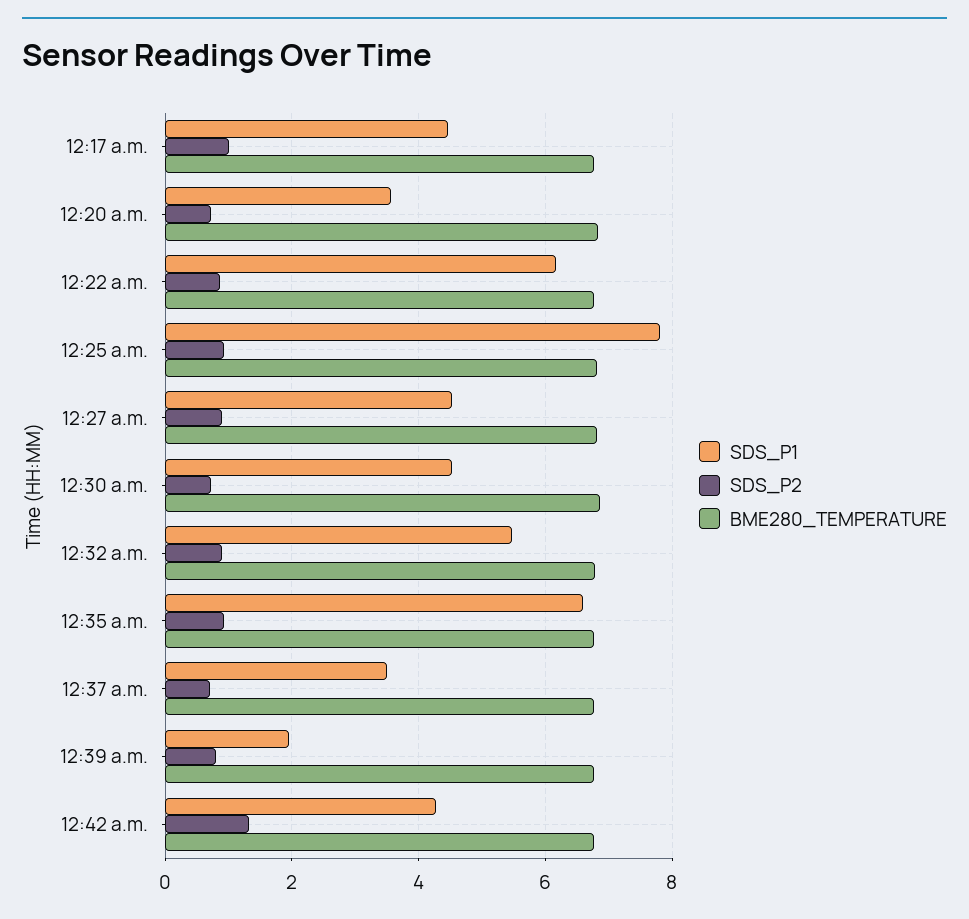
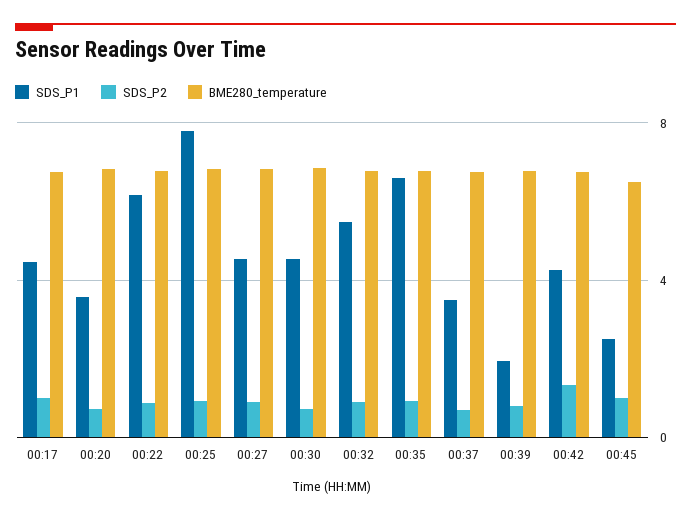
SDS_P1, 00:45: none -> 2.5
SDS_P2, 00:45: none -> 1
BME280_TEMPERATURE, 00:45: none -> 6.5

